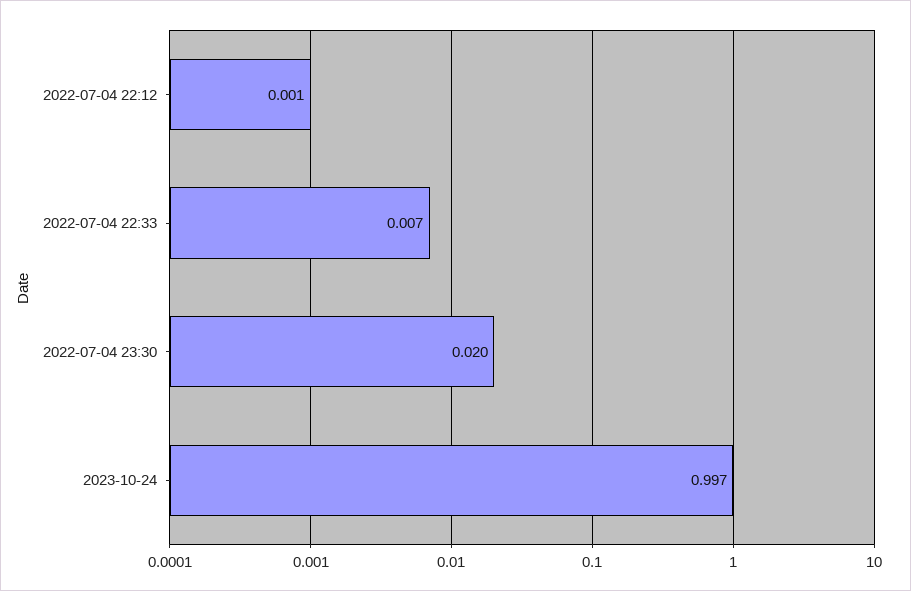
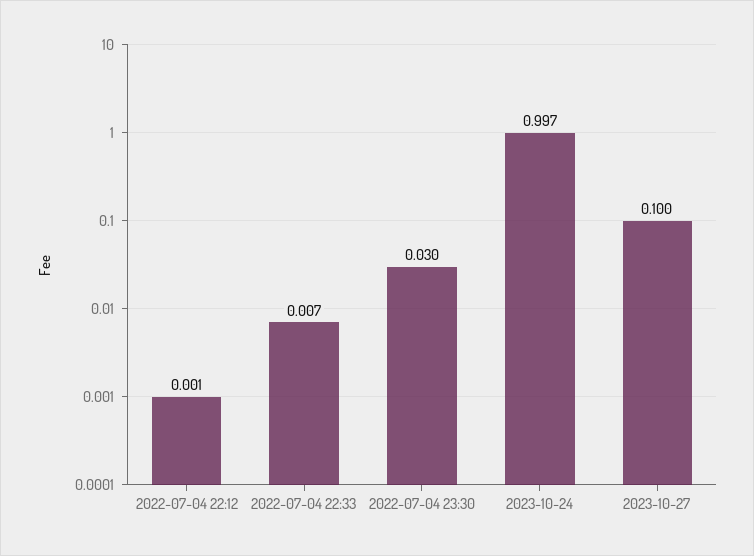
2022-07-04 23:30: 0.02 -> 0.03
2023-10-27: none -> 0.1

